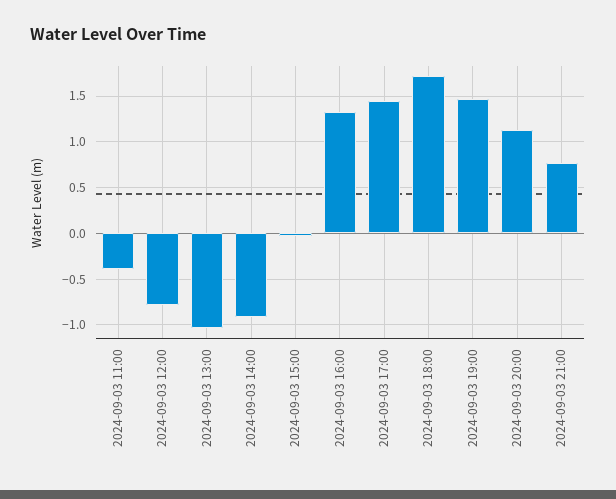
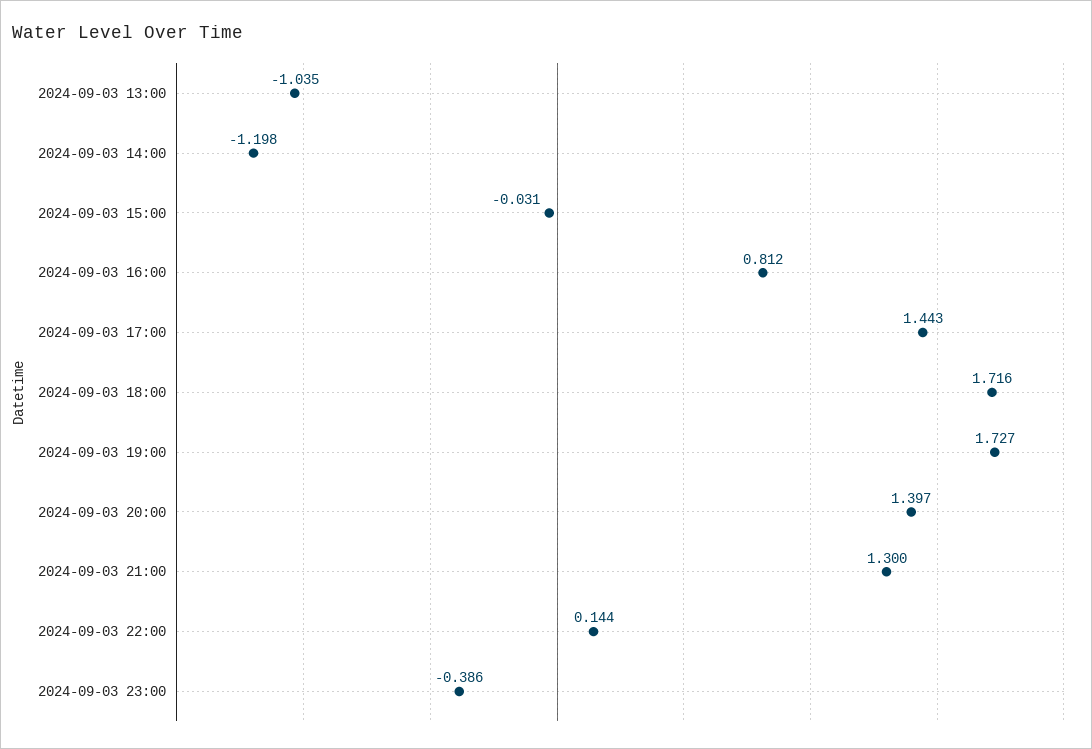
2024-09-03 11:00: -0.4 -> none
2024-09-03 12:00: -0.8 -> none
2024-09-03 14:00: -0.9 -> -1.198
2024-09-03 16:00: 1.3 -> 0.812
2024-09-03 19:00: 1.5 -> 1.727
2024-09-03 20:00: 1.1 -> 1.397
2024-09-03 21:00: 0.8 -> 1.3
2024-09-03 22:00: none -> 0.144
2024-09-03 23:00: none -> -0.386

